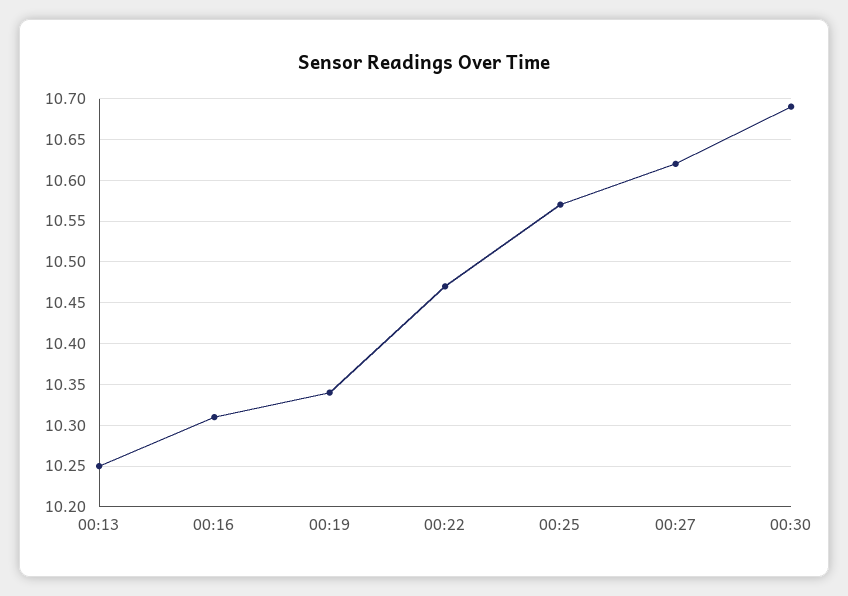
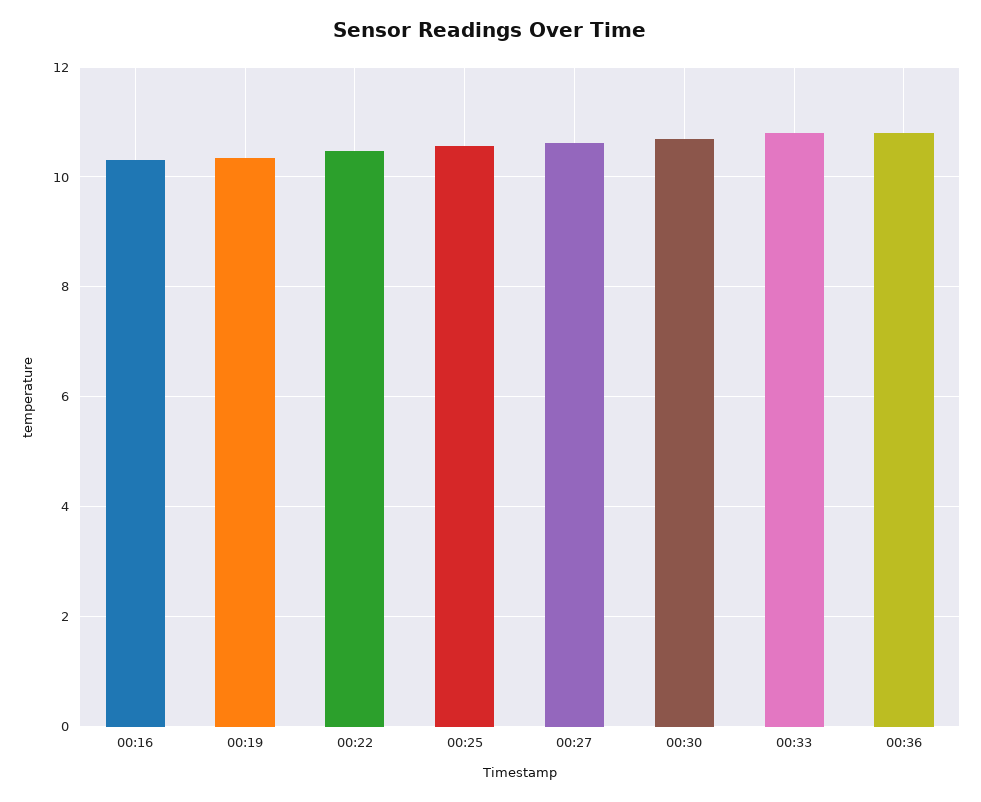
00:13: 10.25 -> none
00:33: none -> 10.8
00:36: none -> 10.8

